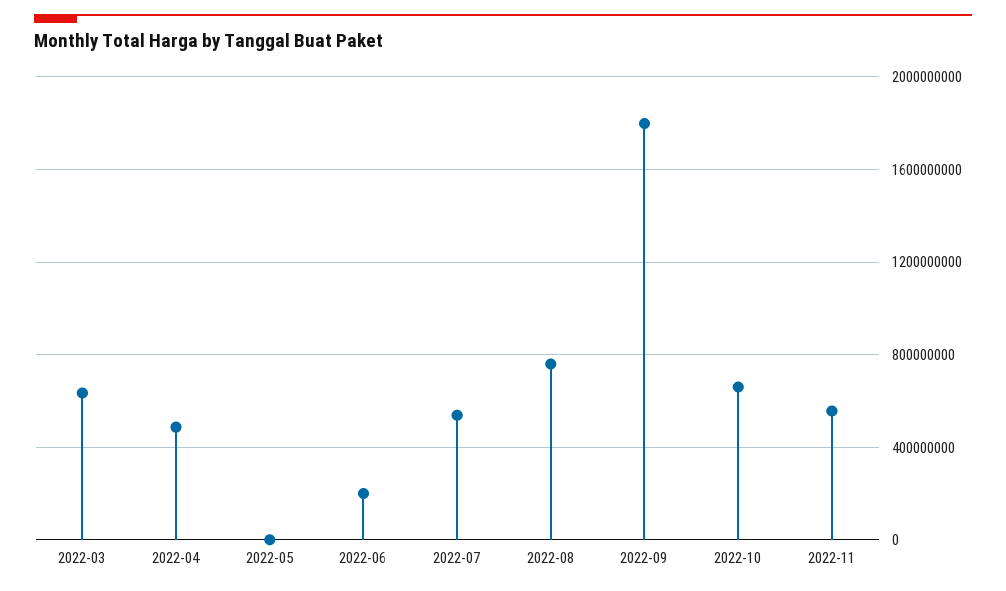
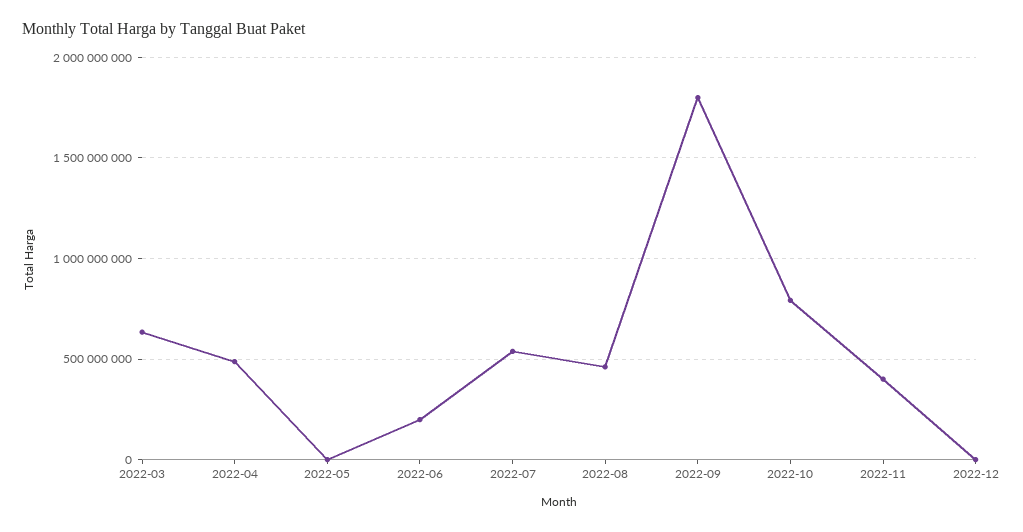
2022-08: 750000000 -> 450000000
2022-10: 650000000 -> 800000000
2022-11: 550000000 -> 400000000
2022-12: none -> 0

